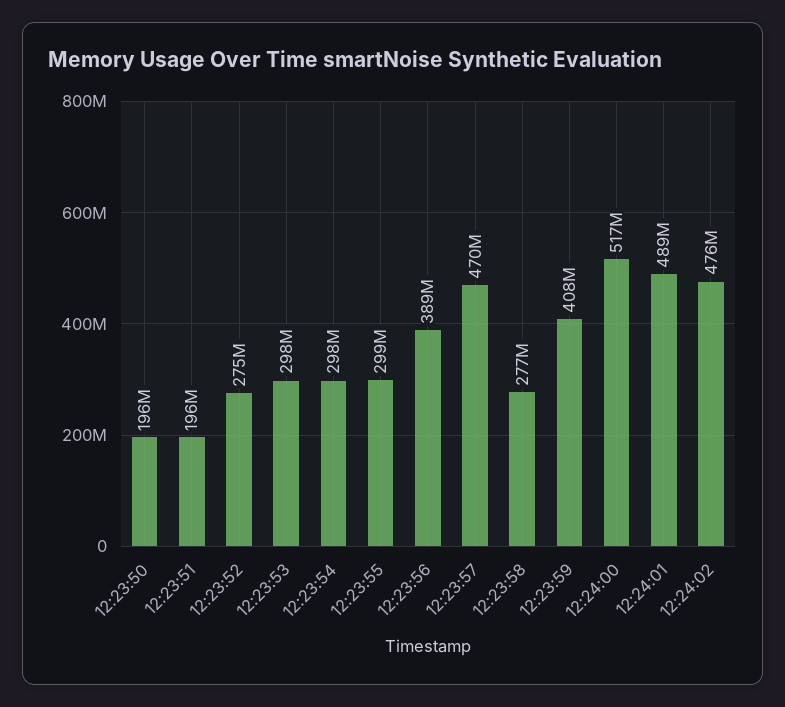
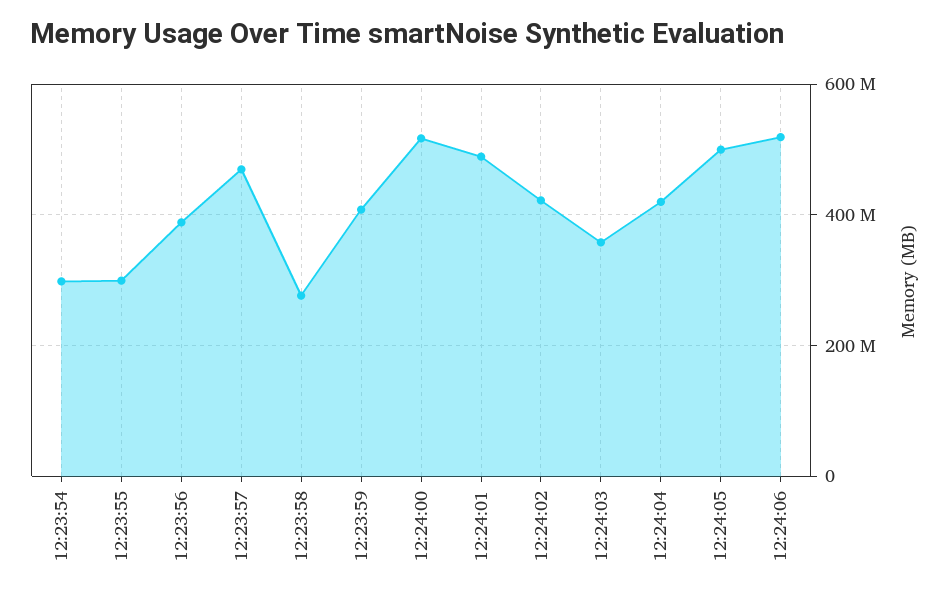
12:23:50: 196000000 -> none
12:23:51: 196000000 -> none
12:23:52: 275000000 -> none
12:23:53: 298000000 -> none
12:24:02: 476000000 -> 420000000
12:24:03: none -> 360000000
12:24:04: none -> 420000000
12:24:05: none -> 500000000
12:24:06: none -> 520000000

